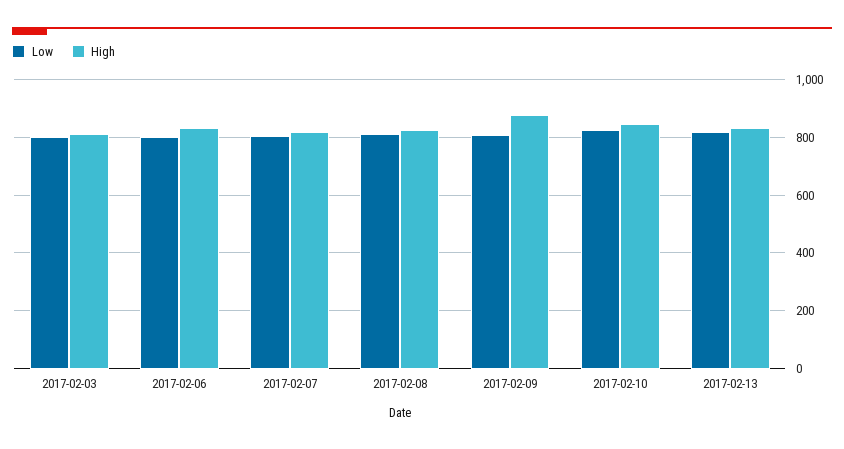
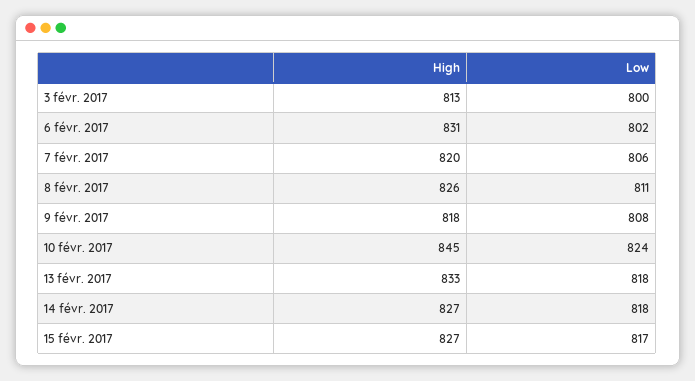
High, 2017-02-09: 875 -> 818
High, 14 févr. 2017: none -> 827
Low, 14 févr. 2017: none -> 818
High, 15 févr. 2017: none -> 827
Low, 15 févr. 2017: none -> 817

